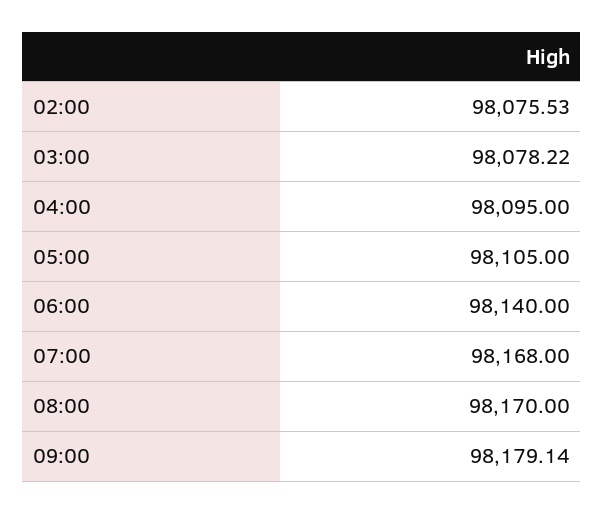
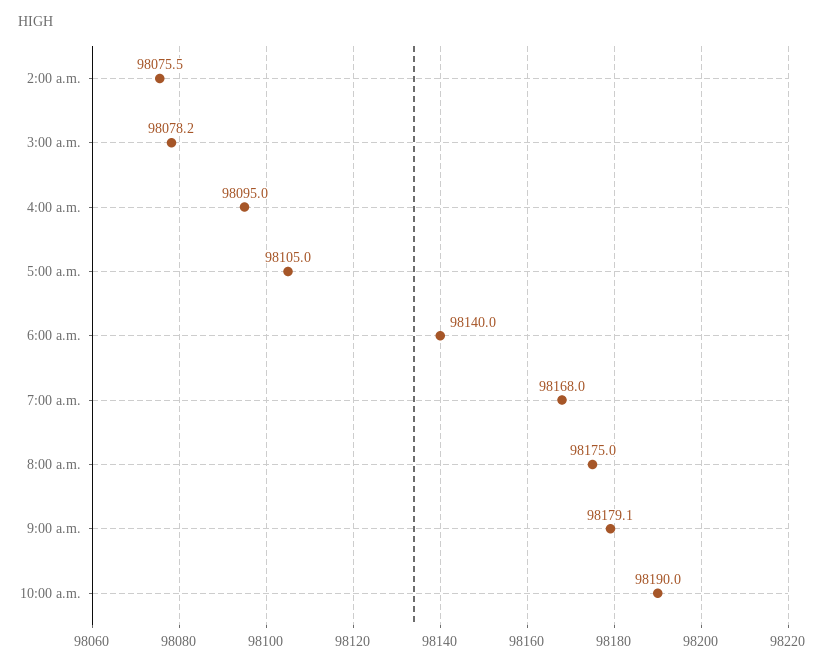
08:00: 98170 -> 98175
10:00 a.m.: none -> 98190

